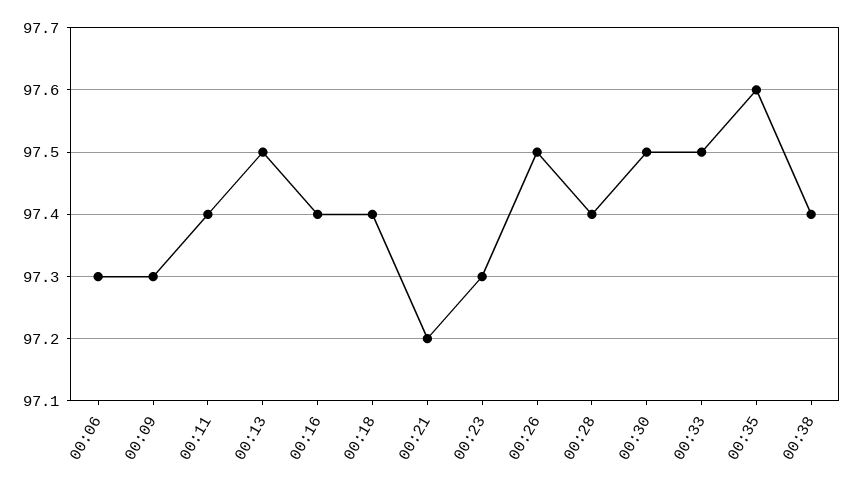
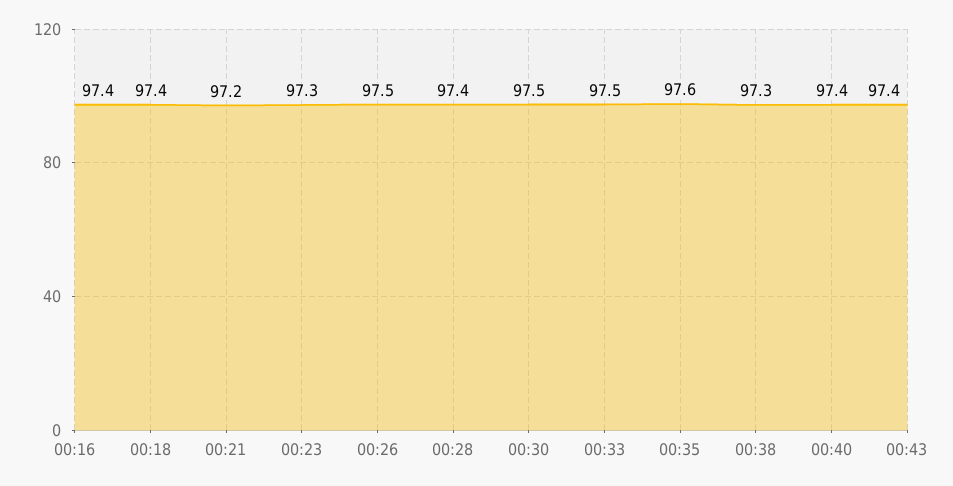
00:06: 97.3 -> none
00:09: 97.3 -> none
00:11: 97.4 -> none
00:13: 97.5 -> none
00:38: 97.4 -> 97.3
00:40: none -> 97.4
00:43: none -> 97.4

